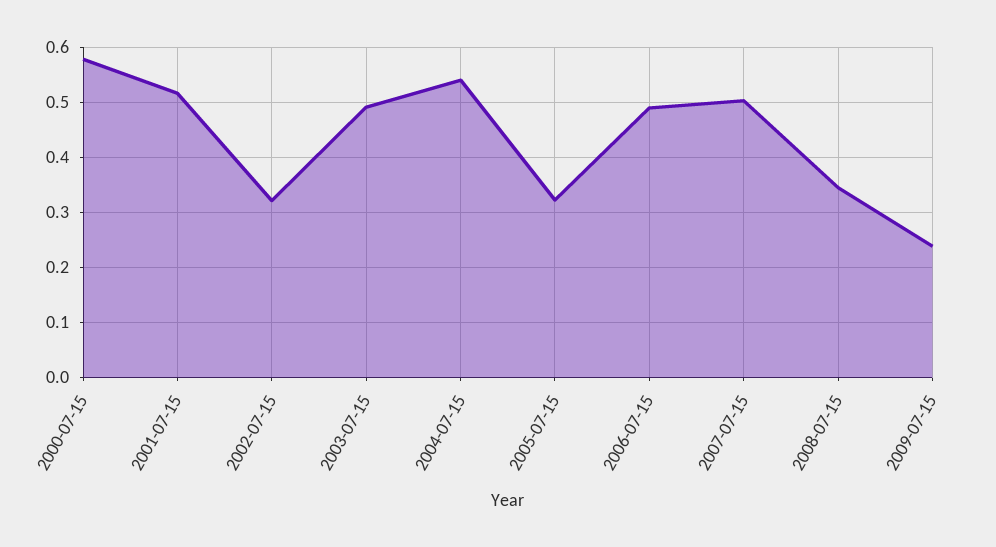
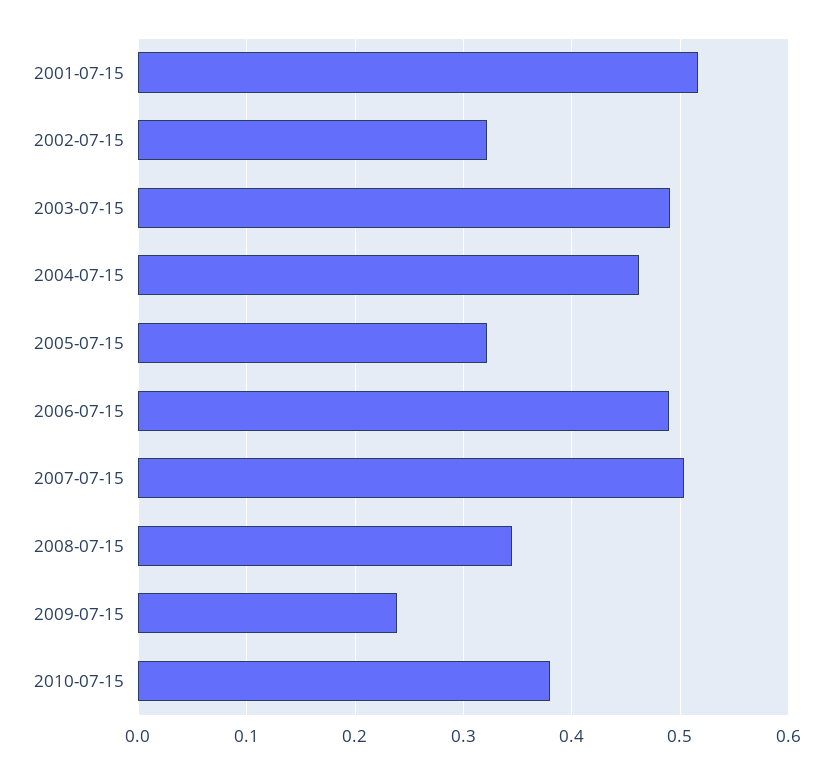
2000-07-15: 0.58 -> none
2004-07-15: 0.54 -> 0.46
2010-07-15: none -> 0.38

